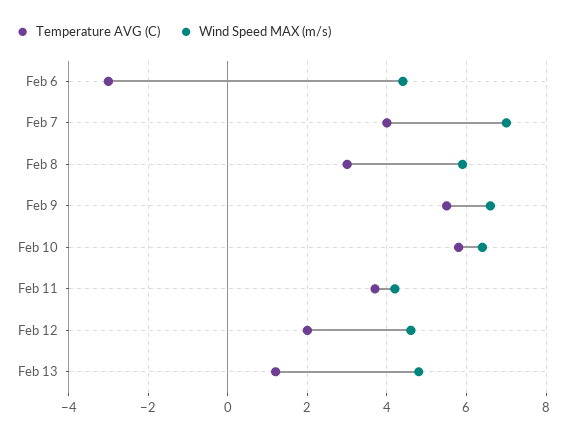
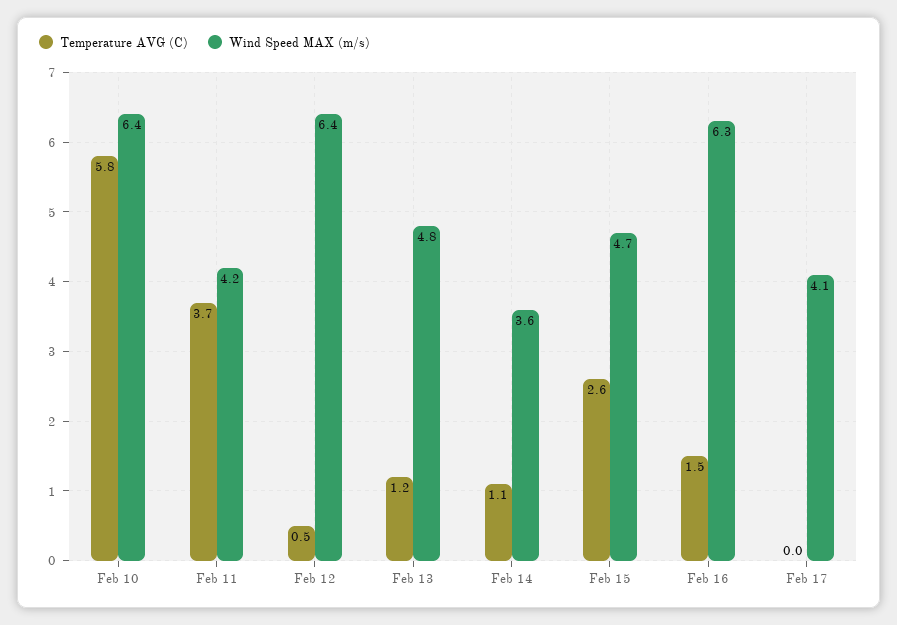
Temperature AVG (C), Feb 6: -3 -> none
Wind Speed MAX (m/s), Feb 6: 4.5 -> none
Temperature AVG (C), Feb 7: 4 -> none
Wind Speed MAX (m/s), Feb 7: 7 -> none
Temperature AVG (C), Feb 8: 3 -> none
Wind Speed MAX (m/s), Feb 8: 6 -> none
Temperature AVG (C), Feb 9: 5.5 -> none
Wind Speed MAX (m/s), Feb 9: 6.5 -> none
Temperature AVG (C), Feb 12: 2 -> 0.5
Wind Speed MAX (m/s), Feb 12: 4.5 -> 6.4
Temperature AVG (C), Feb 14: none -> 1.1
Wind Speed MAX (m/s), Feb 14: none -> 3.6
Temperature AVG (C), Feb 15: none -> 2.6
Wind Speed MAX (m/s), Feb 15: none -> 4.7
Temperature AVG (C), Feb 16: none -> 1.5
Wind Speed MAX (m/s), Feb 16: none -> 6.3
Temperature AVG (C), Feb 17: none -> 0
Wind Speed MAX (m/s), Feb 17: none -> 4.1

